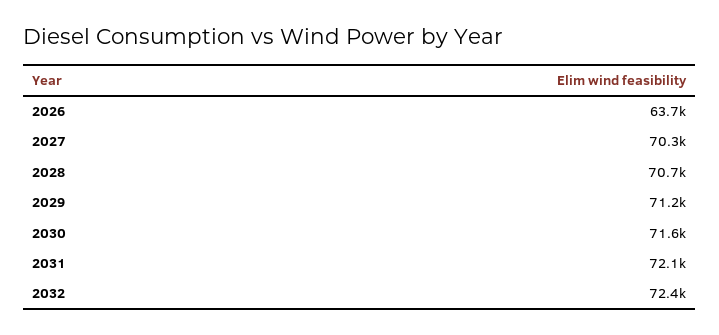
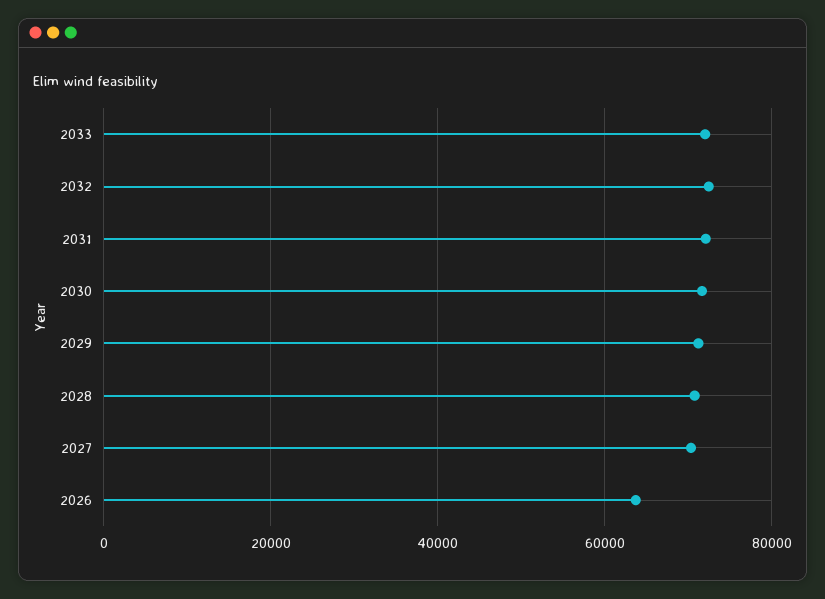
2033: none -> 72000

